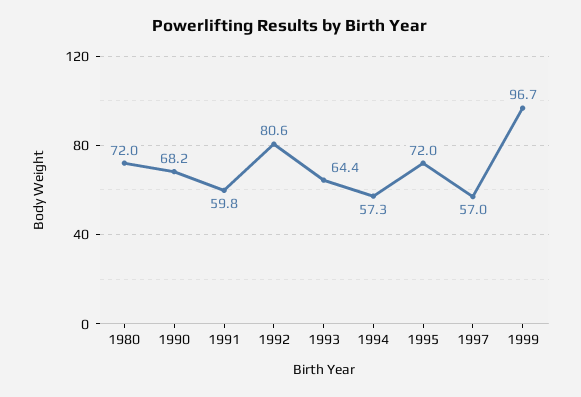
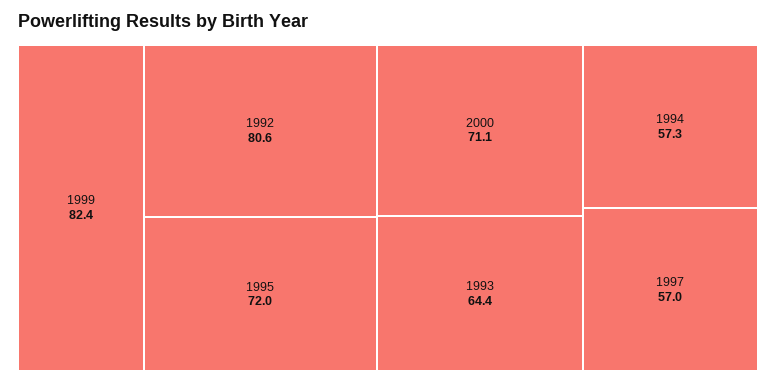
1980: 72 -> none
1990: 68.2 -> none
1991: 59.8 -> none
1999: 96.7 -> 82.4
2000: none -> 71.1

